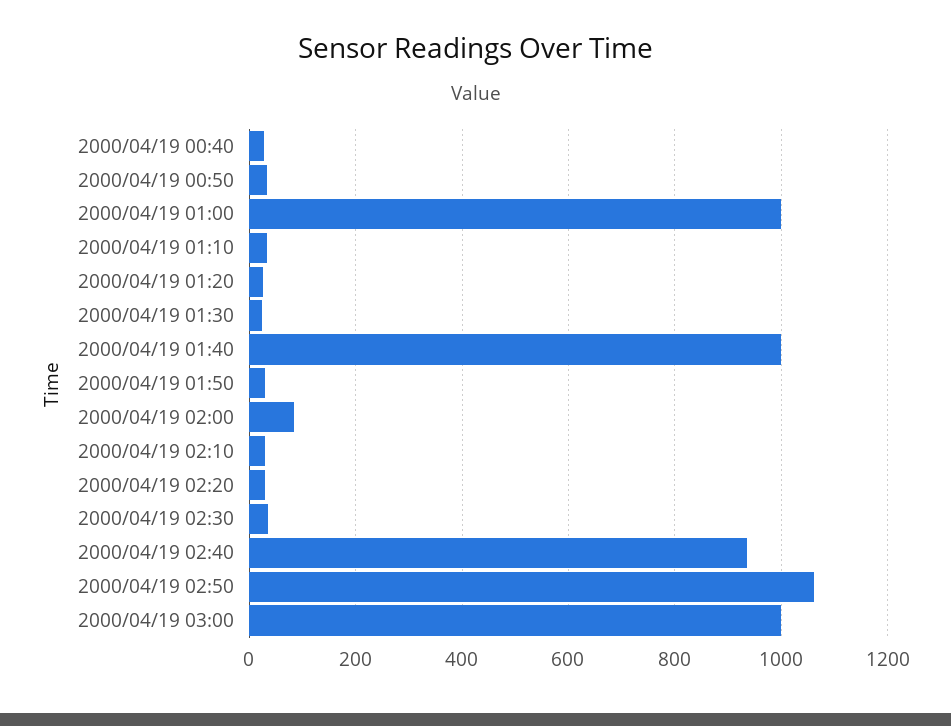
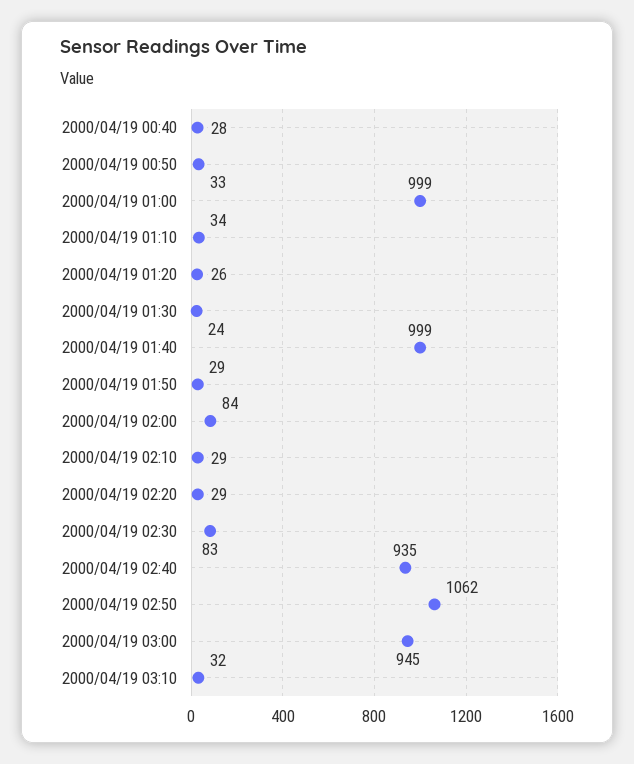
2000/04/19 02:30: 40 -> 83
2000/04/19 03:00: 1000 -> 945
2000/04/19 03:10: none -> 32

